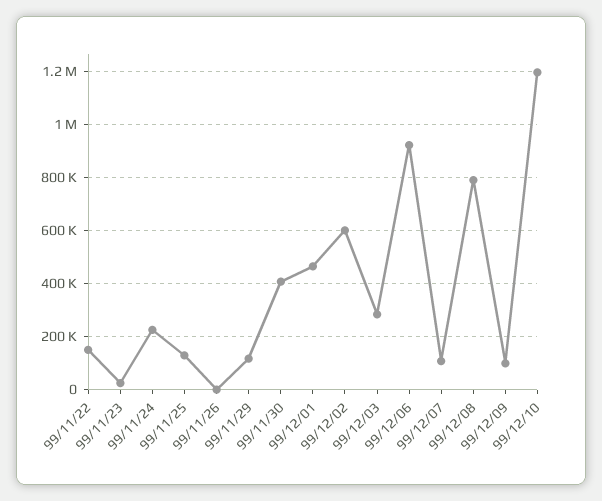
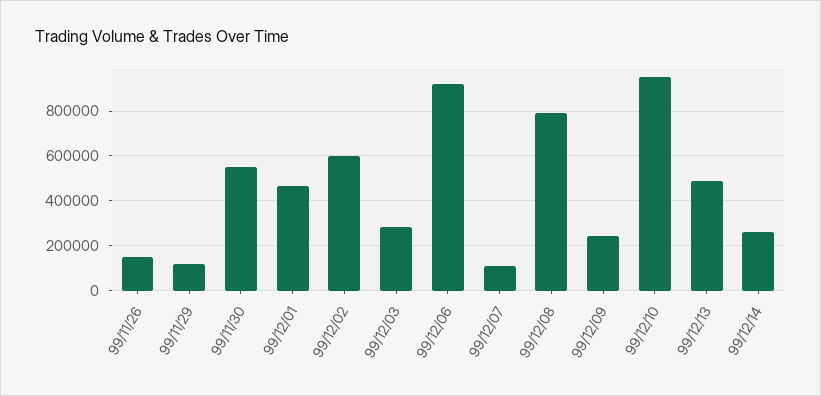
99/11/22: 150000 -> none
99/11/23: 25000 -> none
99/11/24: 225000 -> none
99/11/25: 125000 -> none
99/11/26: 0 -> 150000
99/11/30: 400000 -> 550000
99/12/09: 100000 -> 250000
99/12/10: 1200000 -> 950000
99/12/13: none -> 500000
99/12/14: none -> 250000

